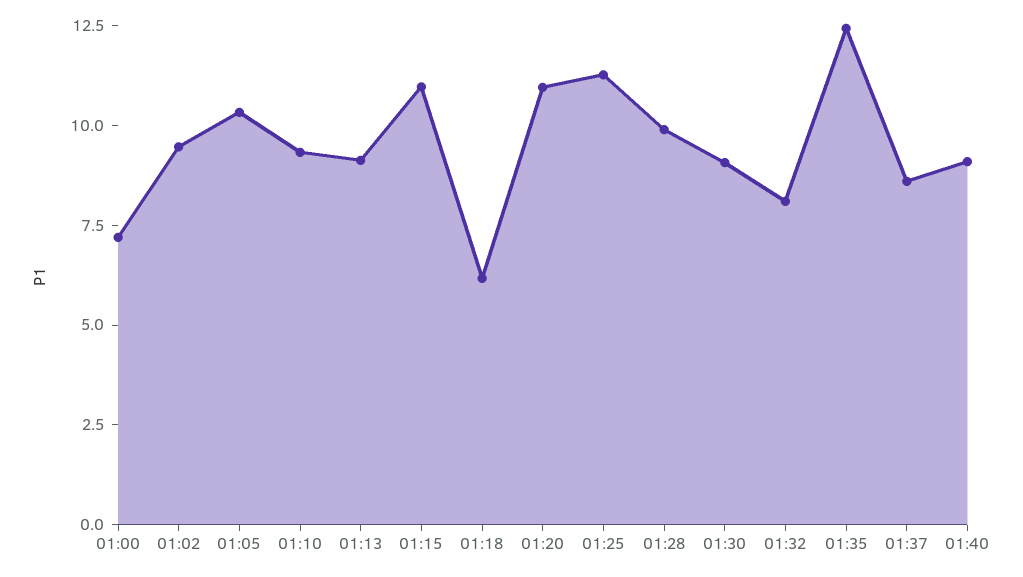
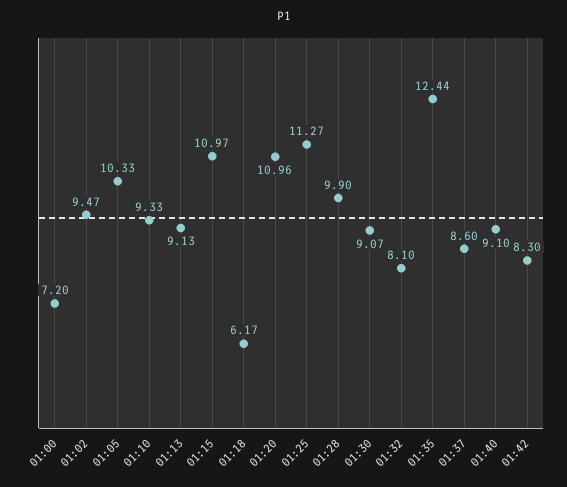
01:42: none -> 8.3

